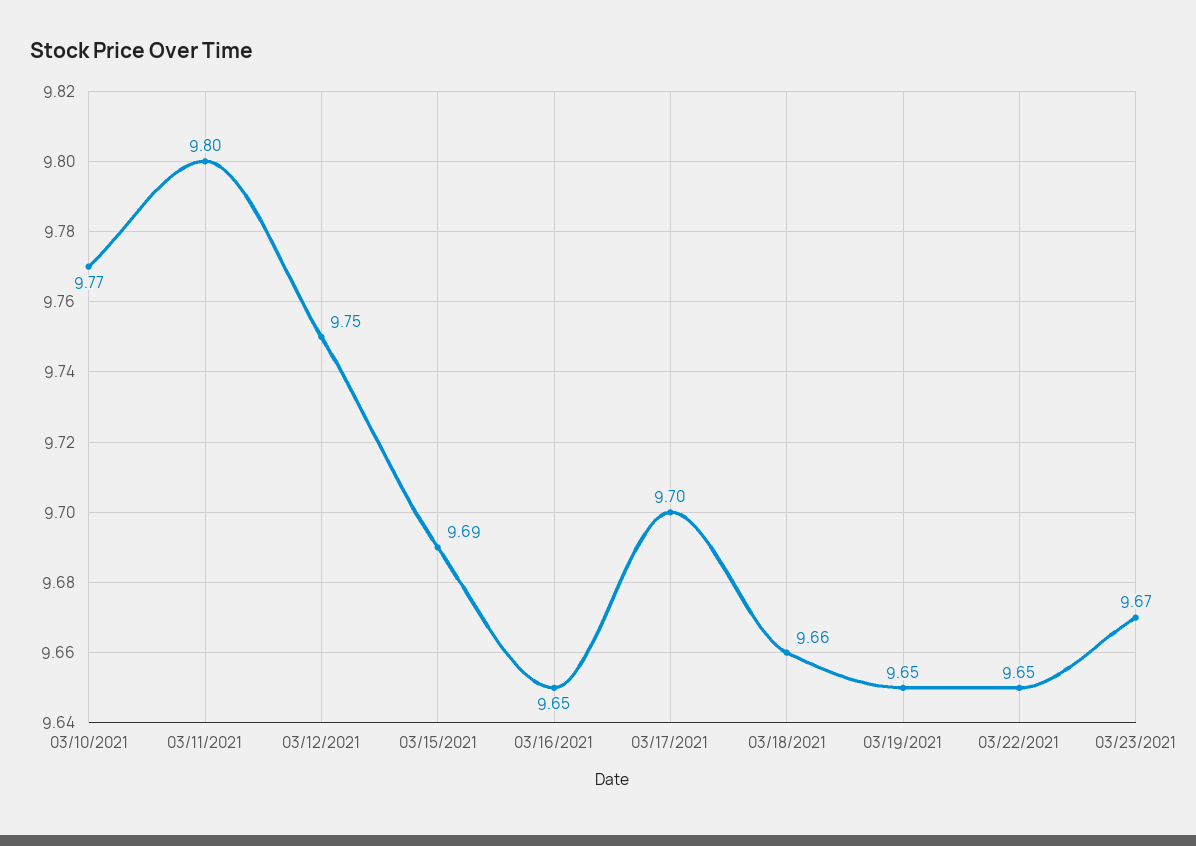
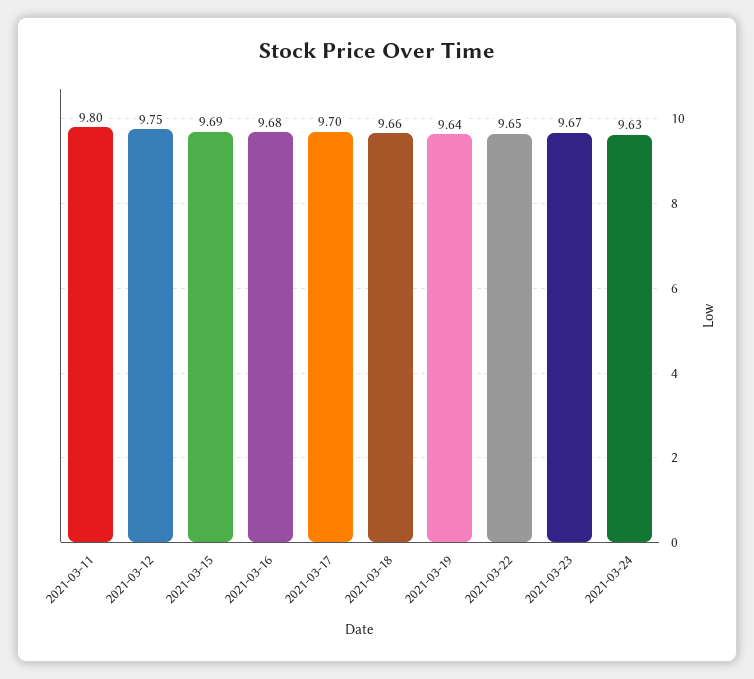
03/10/2021: 9.77 -> none
03/16/2021: 9.65 -> 9.68
03/19/2021: 9.65 -> 9.64
2021-03-24: none -> 9.63

